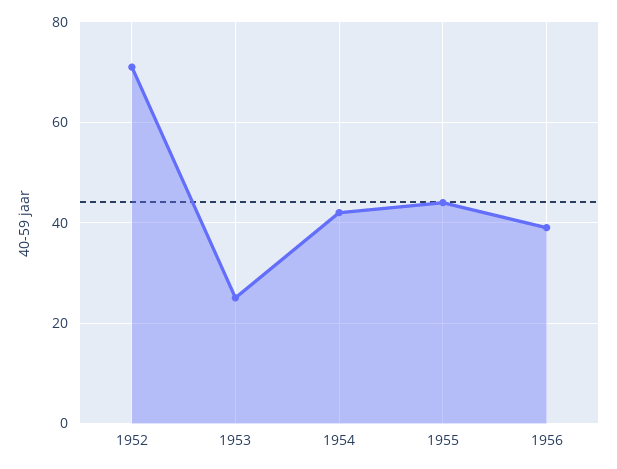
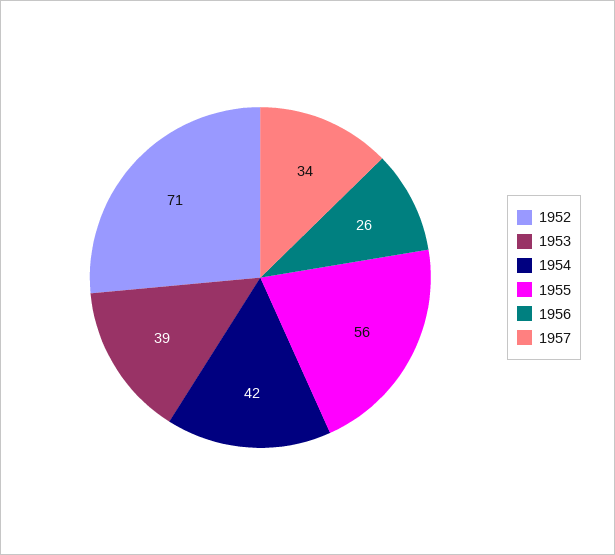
1953: 25 -> 39
1955: 45 -> 56
1956: 40 -> 26
1957: none -> 34

